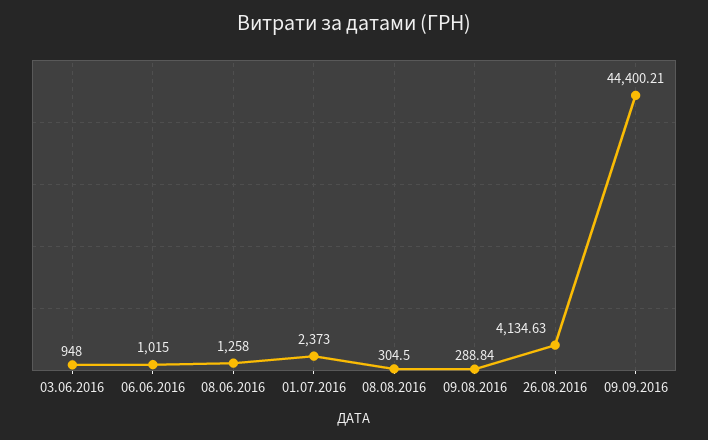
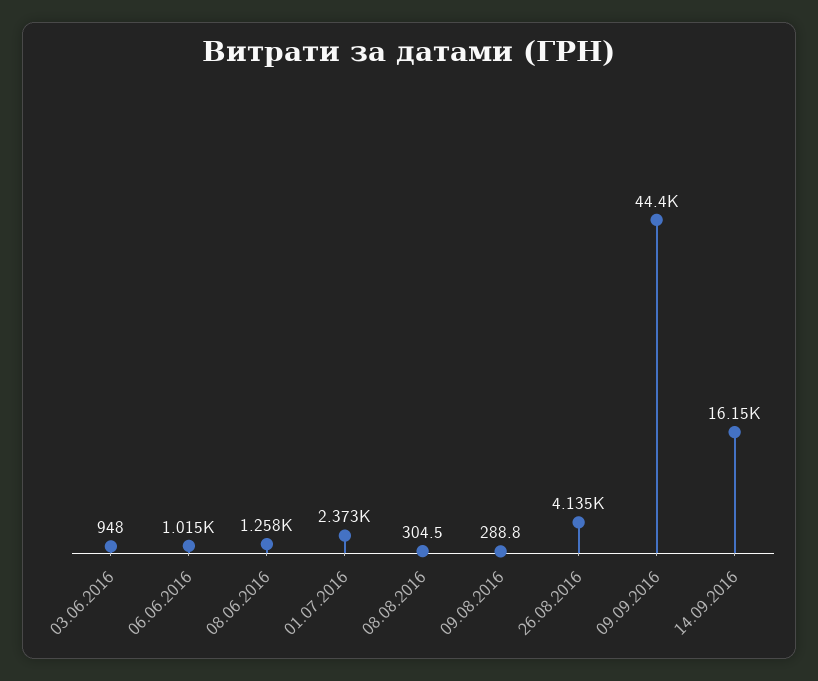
14.09.2016: none -> 16150

